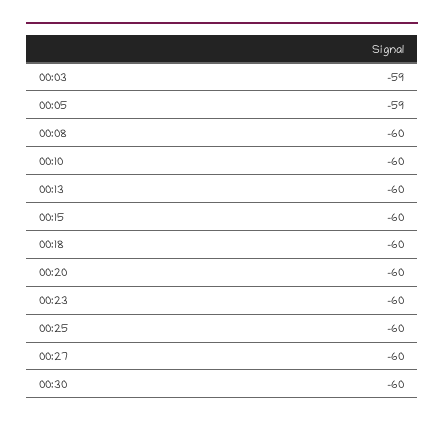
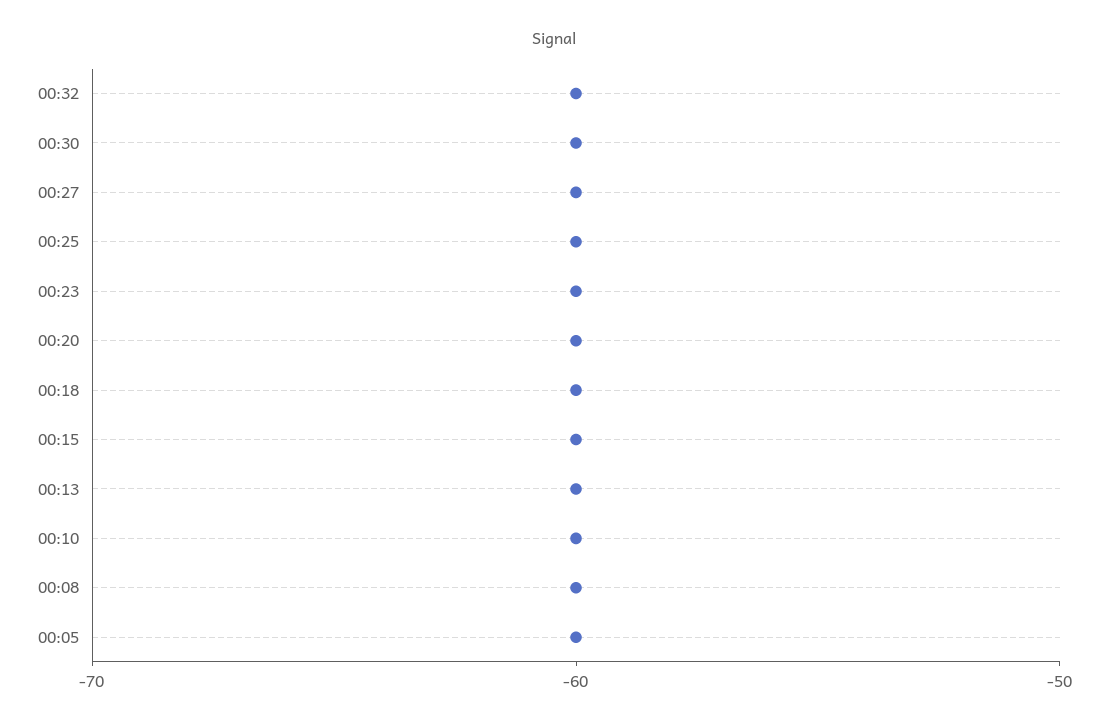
00:03: -59 -> none
00:05: -59 -> -60
00:32: none -> -60

